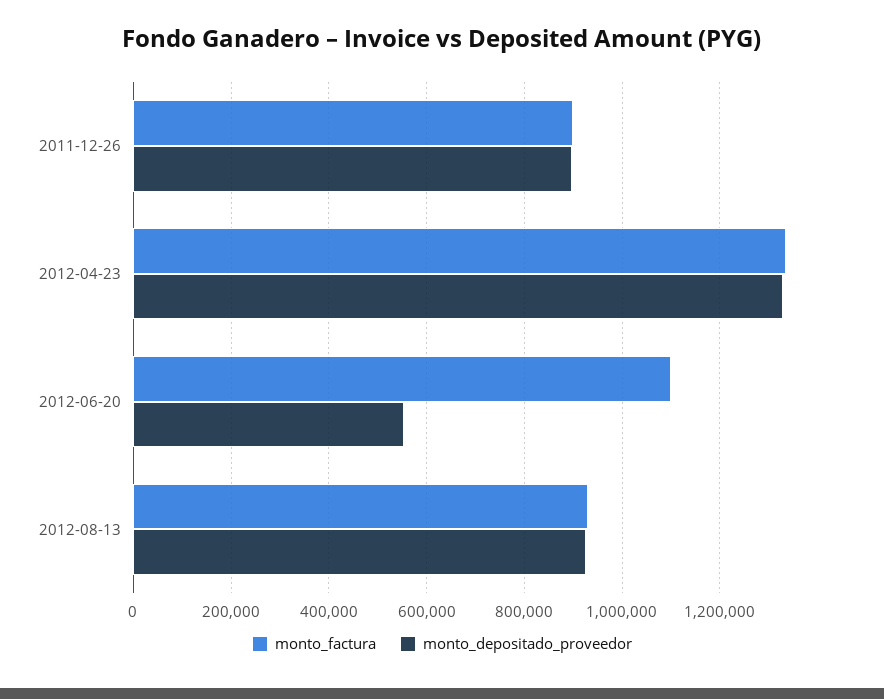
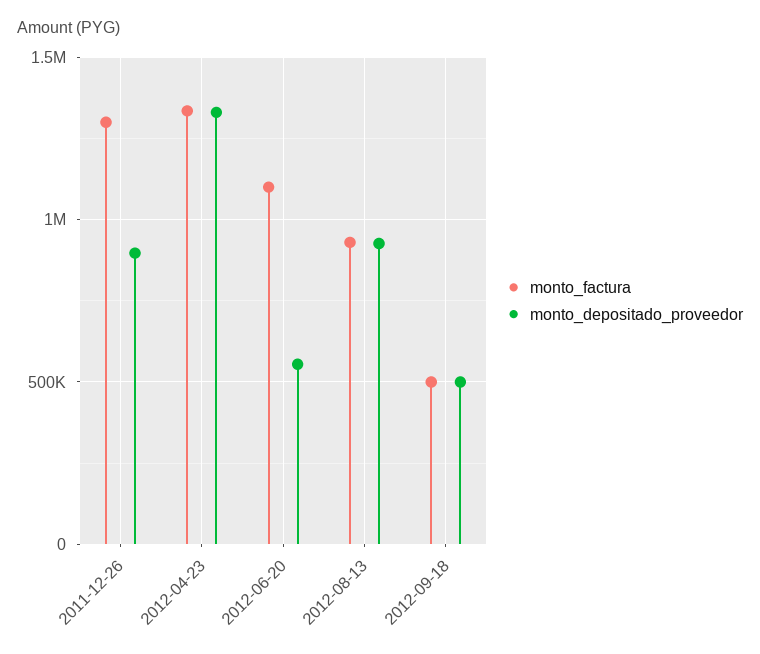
monto_factura, 2011-12-26: 900000 -> 1300000
monto_factura, 2012-09-18: none -> 500000
monto_depositado_proveedor, 2012-09-18: none -> 500000

